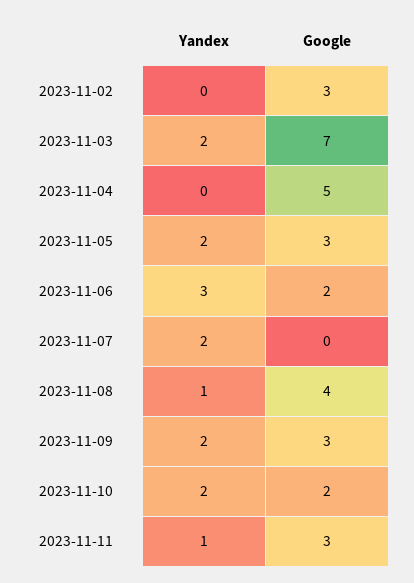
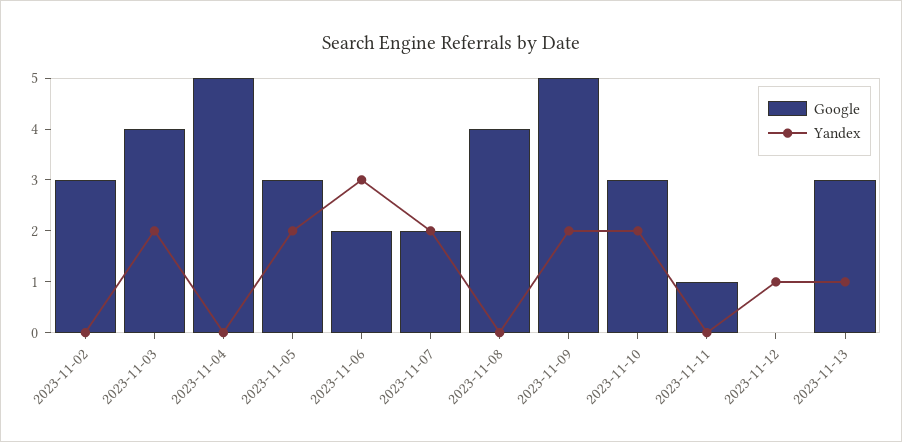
Google, 2023-11-03: 7 -> 4
Google, 2023-11-07: 0 -> 2
Yandex, 2023-11-08: 1 -> 0
Google, 2023-11-09: 3 -> 5
Google, 2023-11-10: 2 -> 3
Yandex, 2023-11-11: 1 -> 0
Google, 2023-11-11: 3 -> 1
Google, 2023-11-12: none -> 0
Yandex, 2023-11-12: none -> 1
Google, 2023-11-13: none -> 3
Yandex, 2023-11-13: none -> 1

